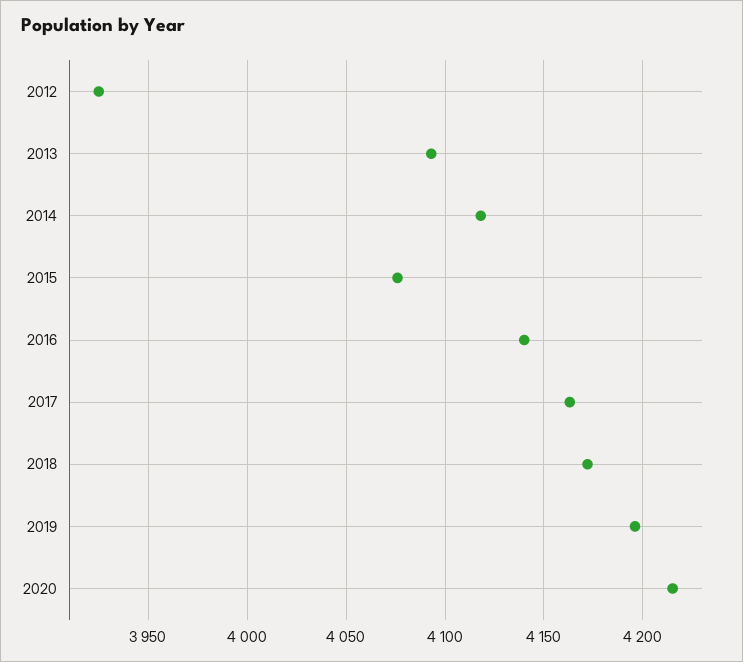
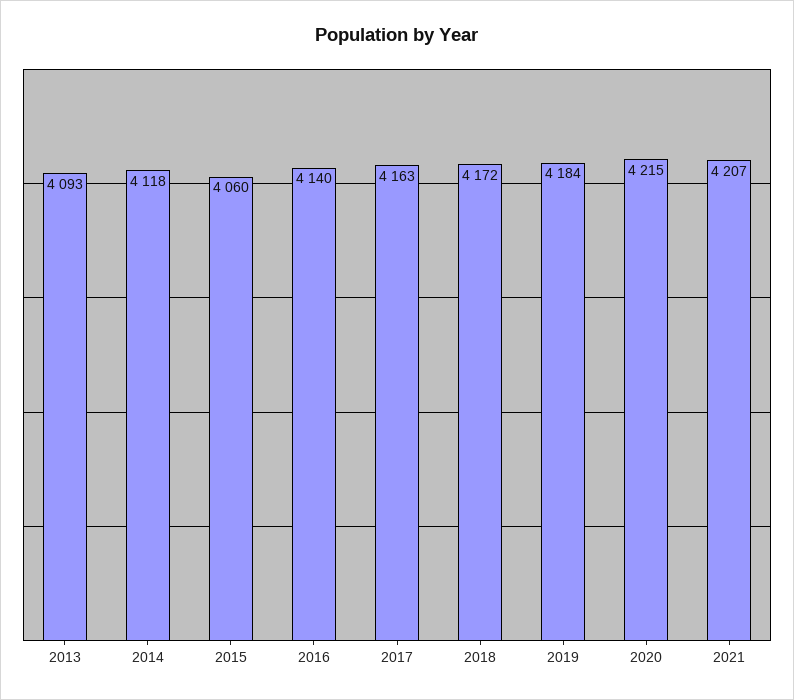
2012: 3925 -> none
2015: 4075 -> 4060
2019: 4195 -> 4184
2021: none -> 4207

